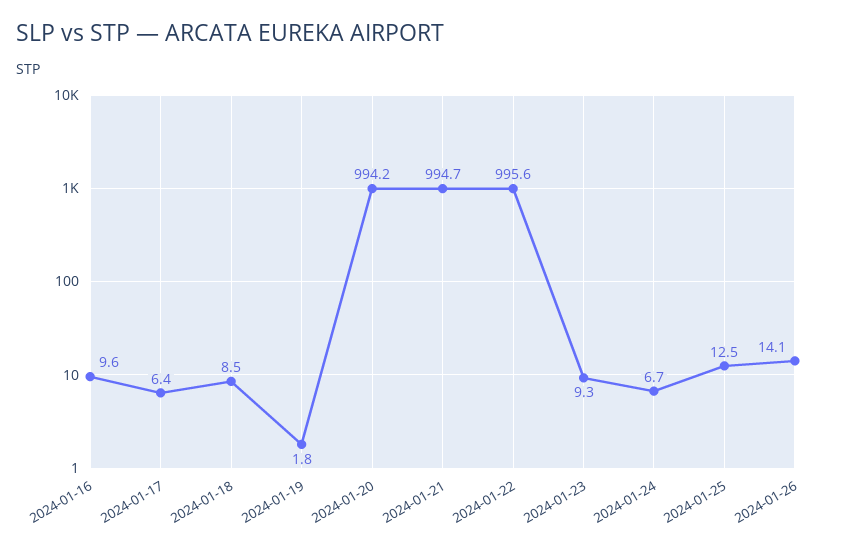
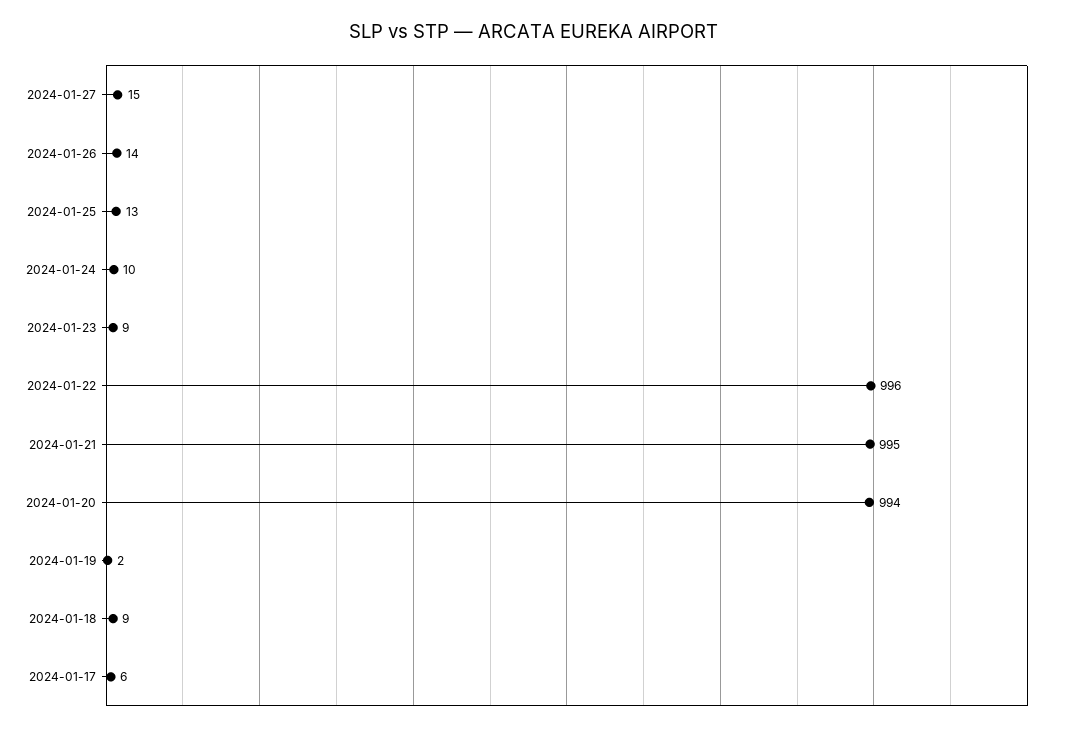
2024-01-16: 9.6 -> none
2024-01-24: 6.7 -> 10
2024-01-27: none -> 15

